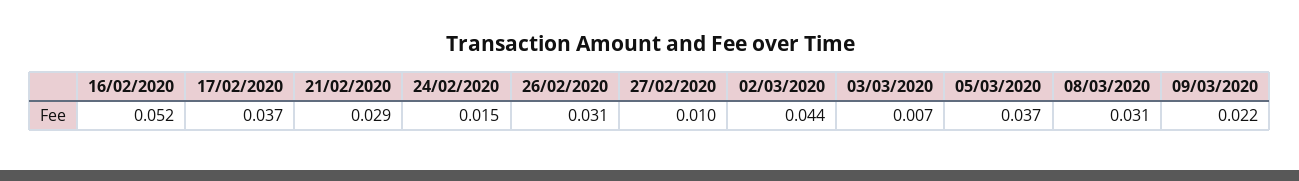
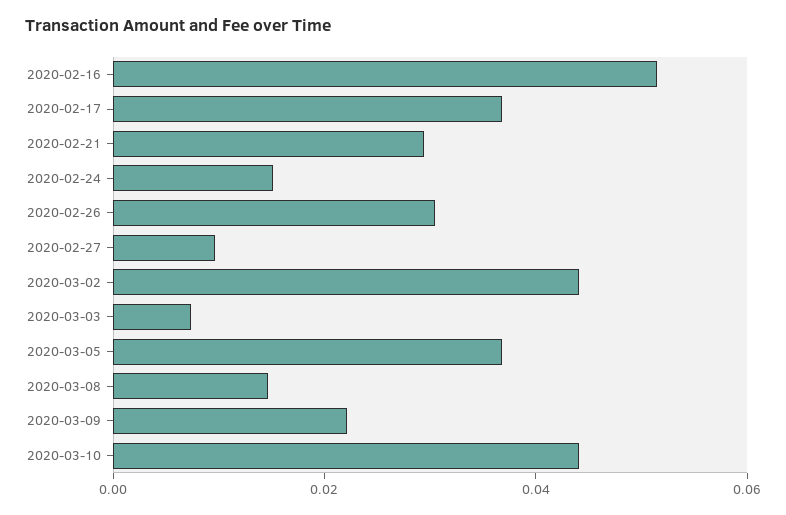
08/03/2020: 0.031 -> 0.015
2020-03-10: none -> 0.045

